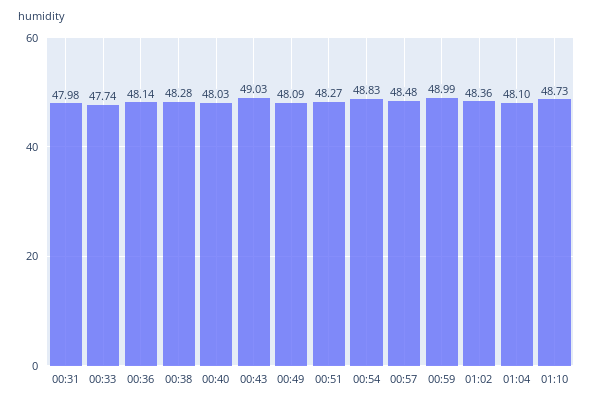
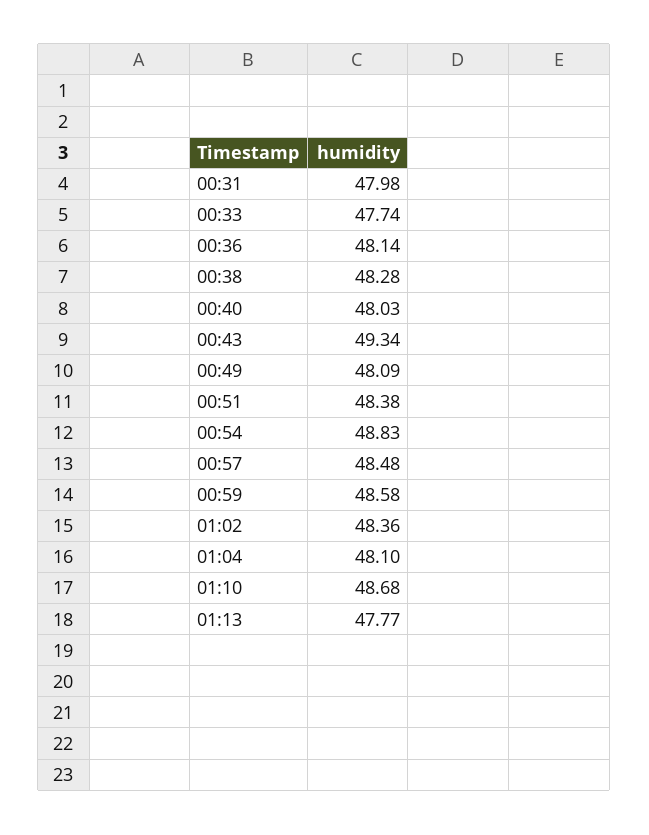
00:43: 49.03 -> 49.34
00:51: 48.27 -> 48.38
00:59: 48.99 -> 48.58
01:10: 48.73 -> 48.68
01:13: none -> 47.77

